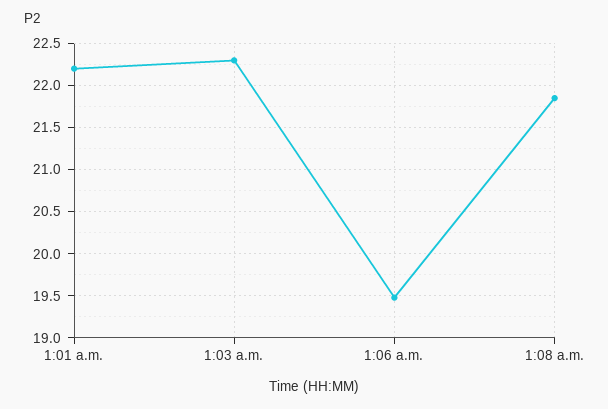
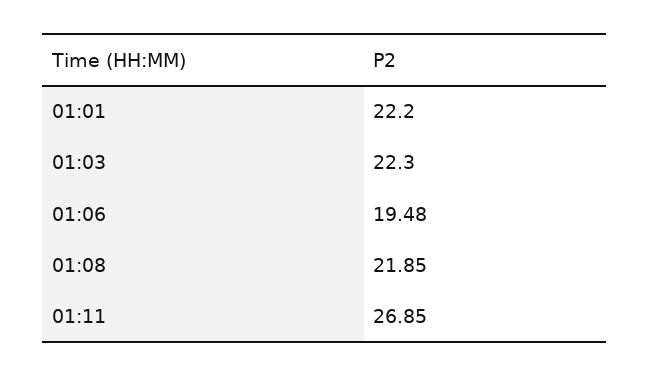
01:11: none -> 26.85

